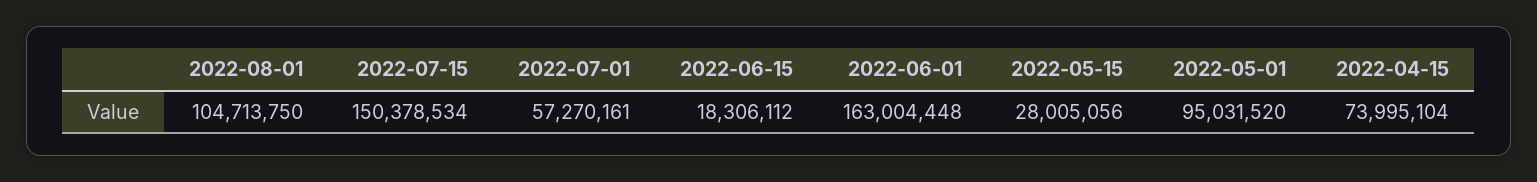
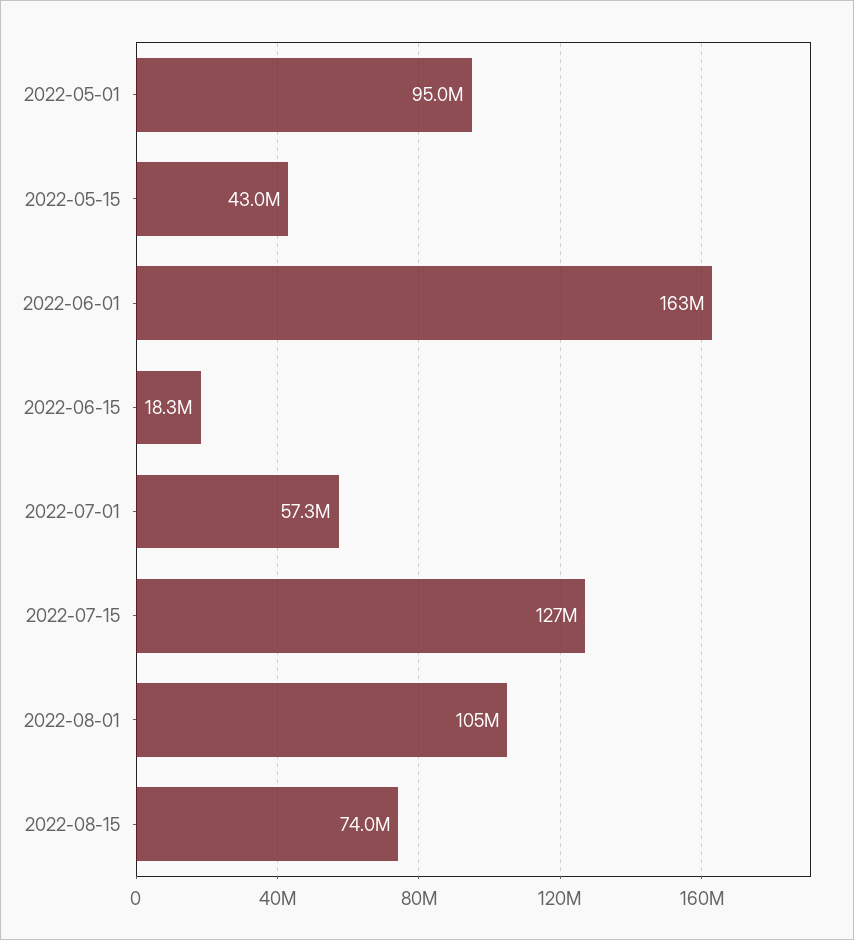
2022-07-15: 150378534 -> 127000000
2022-05-15: 28005056 -> 43000000
2022-04-15: 73995104 -> none
2022-08-15: none -> 74000000

